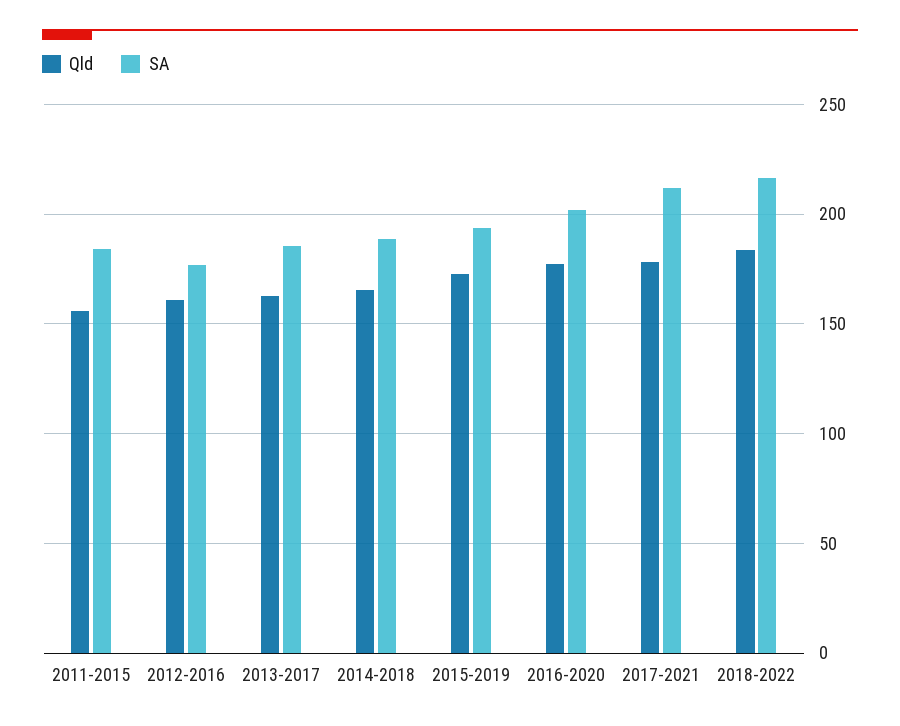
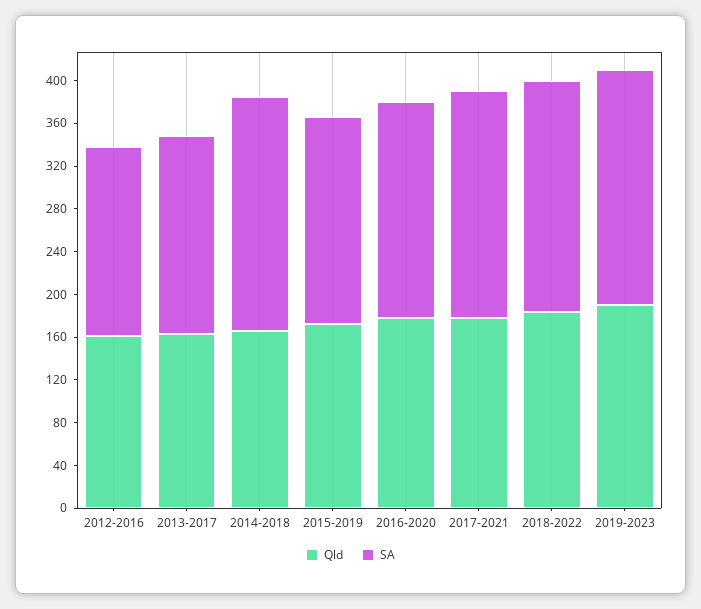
Qld, 2011-2015: 155 -> none
SA, 2011-2015: 185 -> none
SA, 2014-2018: 190 -> 220
Qld, 2019-2023: none -> 190
SA, 2019-2023: none -> 220

